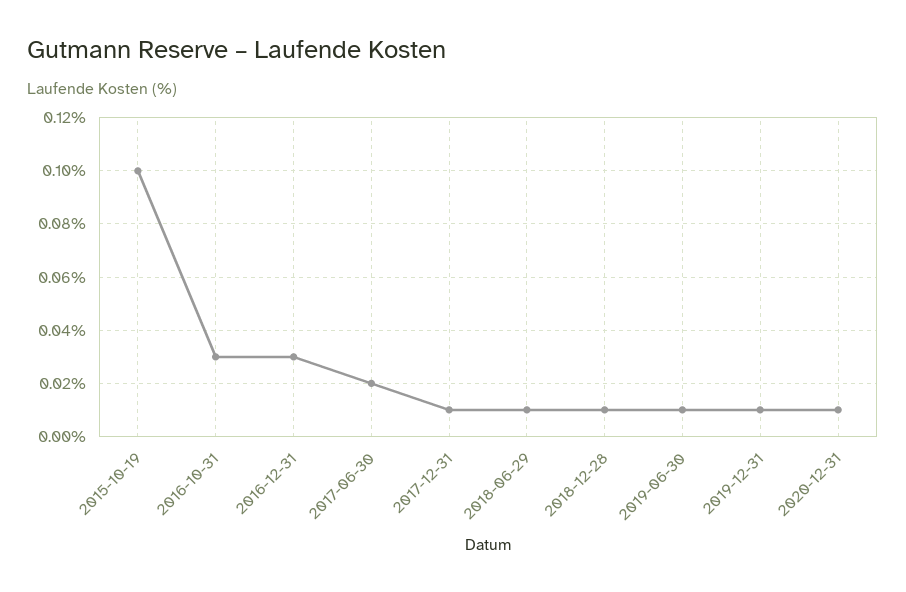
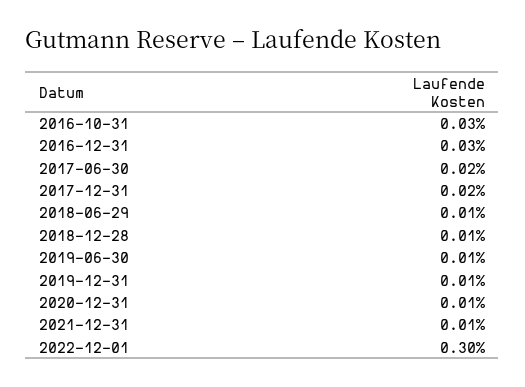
2015-10-19: 0.1 -> none
2017-12-31: 0.01 -> 0.02
2021-12-31: none -> 0.01
2022-12-01: none -> 0.3

